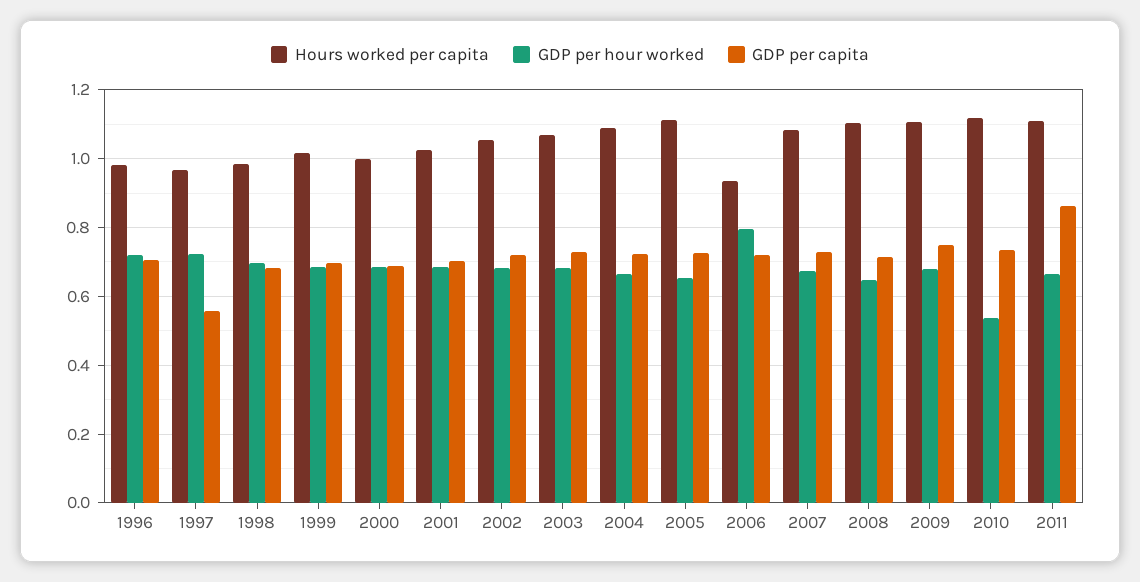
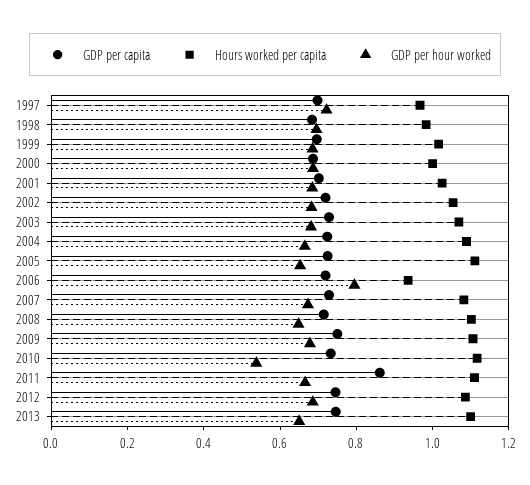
Hours worked per capita, 1996: 0.98 -> none
GDP per hour worked, 1996: 0.72 -> none
GDP per capita, 1996: 0.7 -> none
GDP per capita, 1997: 0.56 -> 0.7
GDP per capita, 2012: none -> 0.75
Hours worked per capita, 2012: none -> 1.1
GDP per hour worked, 2012: none -> 0.7
GDP per capita, 2013: none -> 0.75
Hours worked per capita, 2013: none -> 1.1
GDP per hour worked, 2013: none -> 0.65

